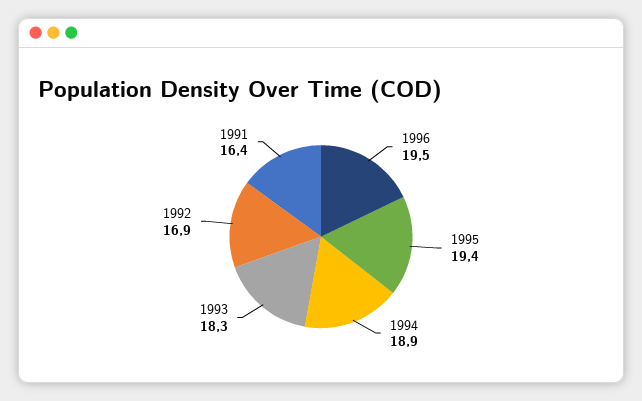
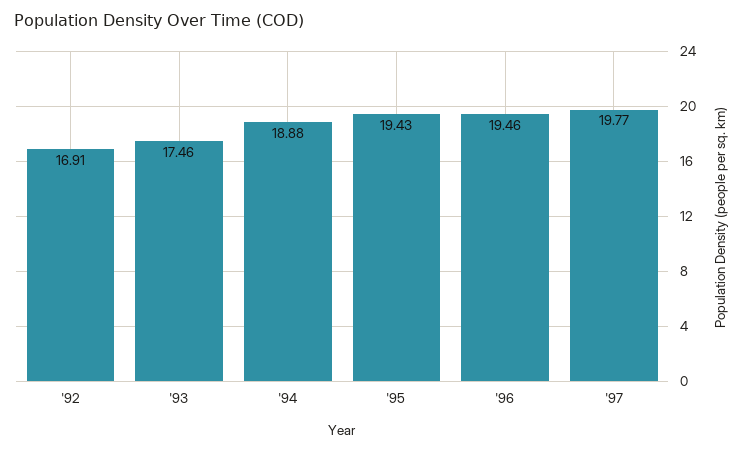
1993: 18.3 -> 17.46
1991: 16.4 -> none
'97: none -> 19.77

